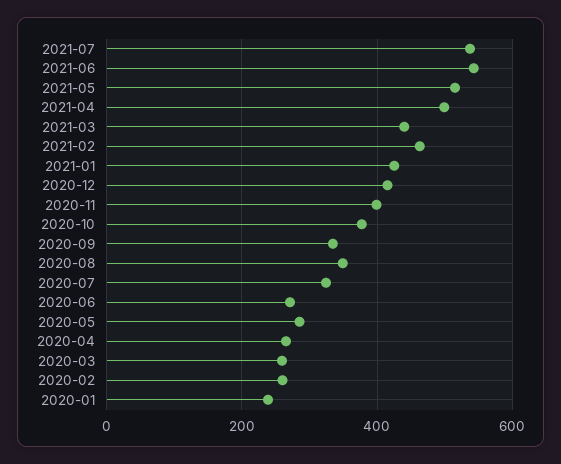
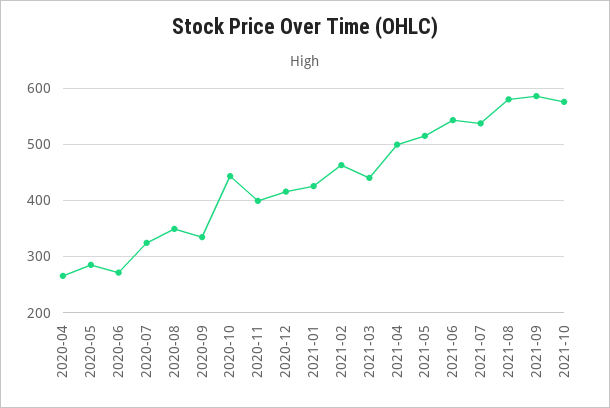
2020-10: 380 -> 440
2020-03: 260 -> none
2020-02: 260 -> none
2020-01: 240 -> none
2021-08: none -> 580
2021-09: none -> 580
2021-10: none -> 580

